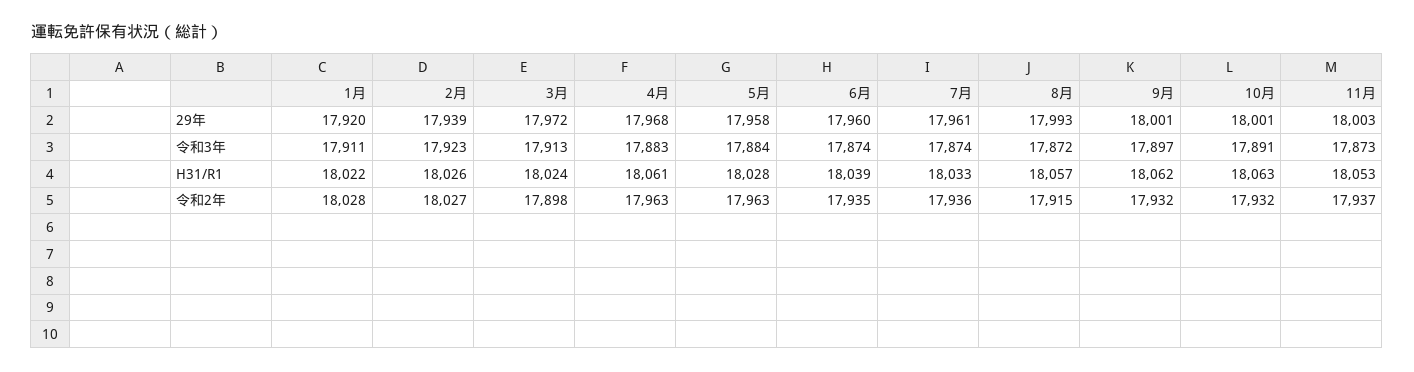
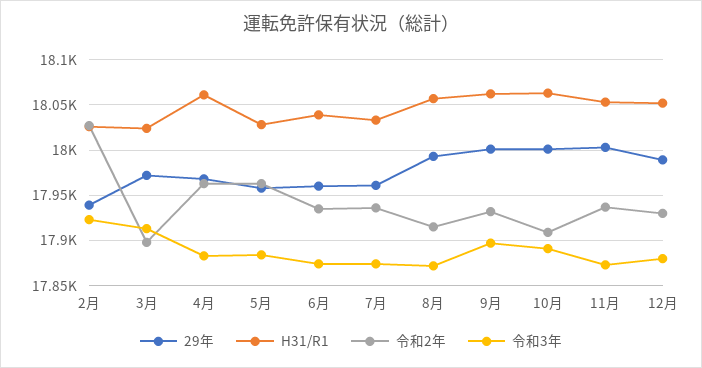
29年, 1月: 17920 -> none
令和3年, 1月: 17911 -> none
H31/R1, 1月: 18022 -> none
令和2年, 1月: 18028 -> none
令和2年, 10月: 17932 -> 17910
29年, 12月: none -> 17990
H31/R1, 12月: none -> 18050
令和2年, 12月: none -> 17930
令和3年, 12月: none -> 17880

